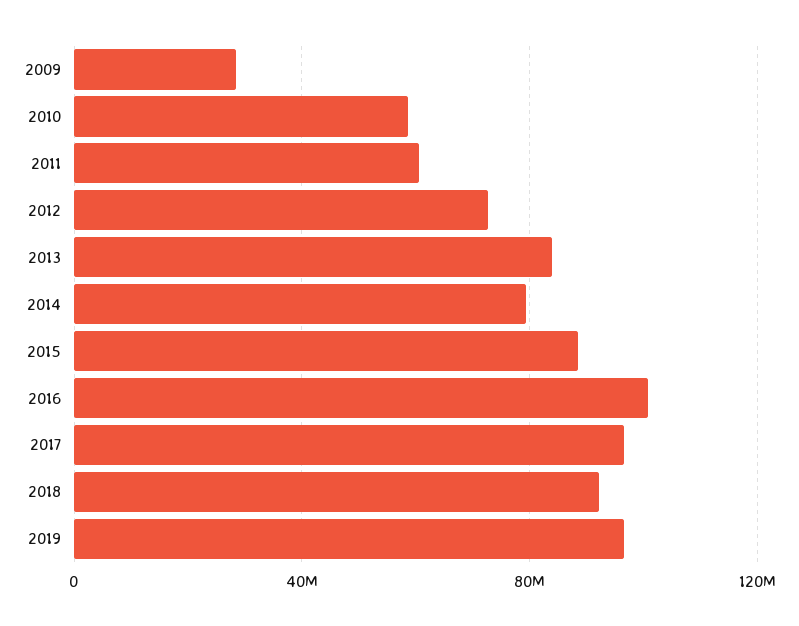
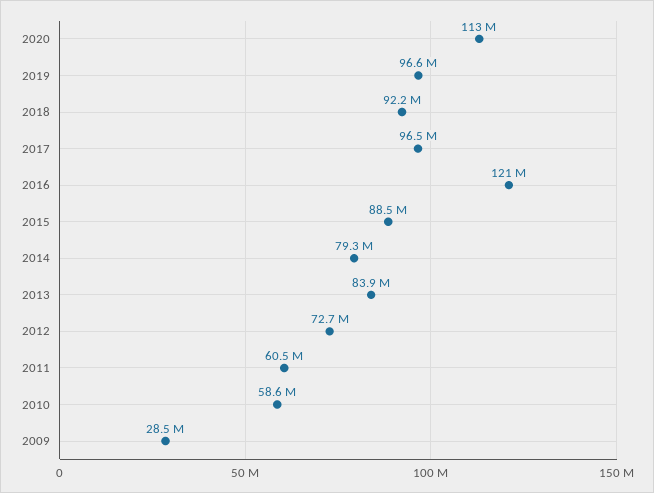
2016: 100000000 -> 121000000
2020: none -> 113000000

